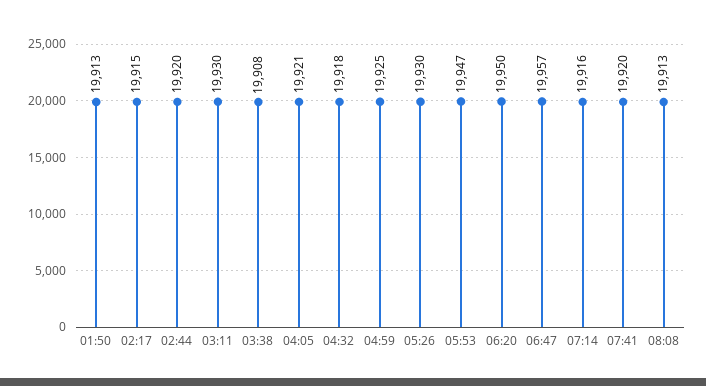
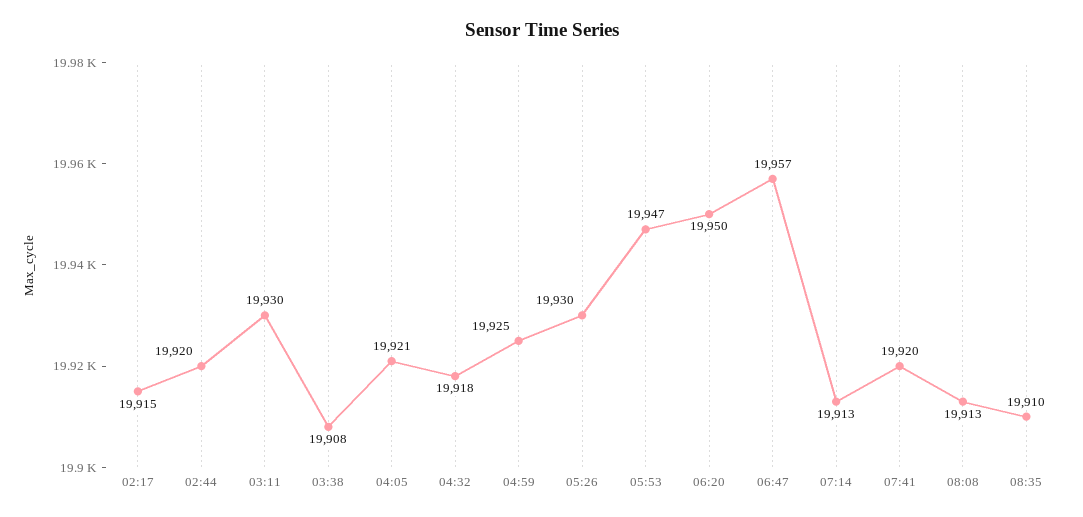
01:50: 19913 -> none
07:14: 19916 -> 19913
08:35: none -> 19910

